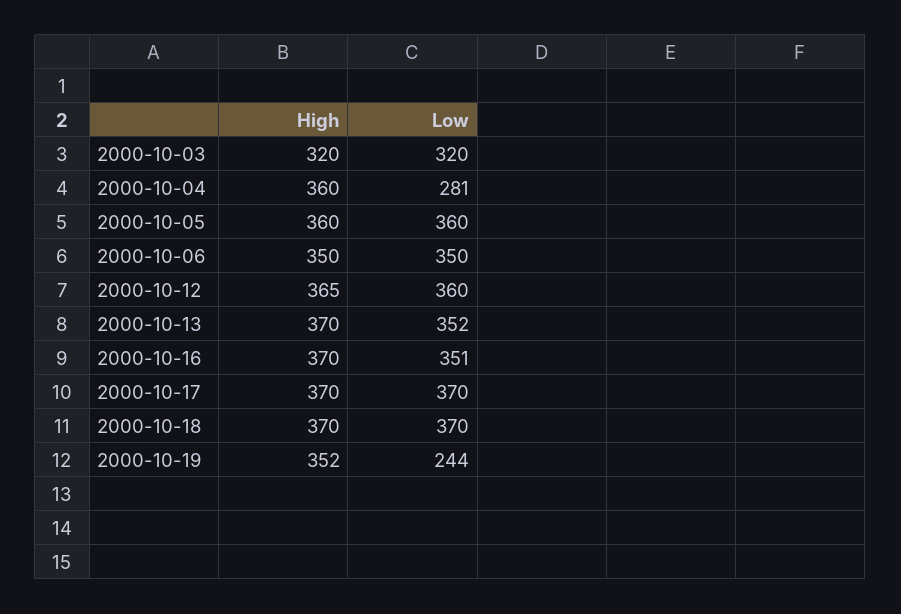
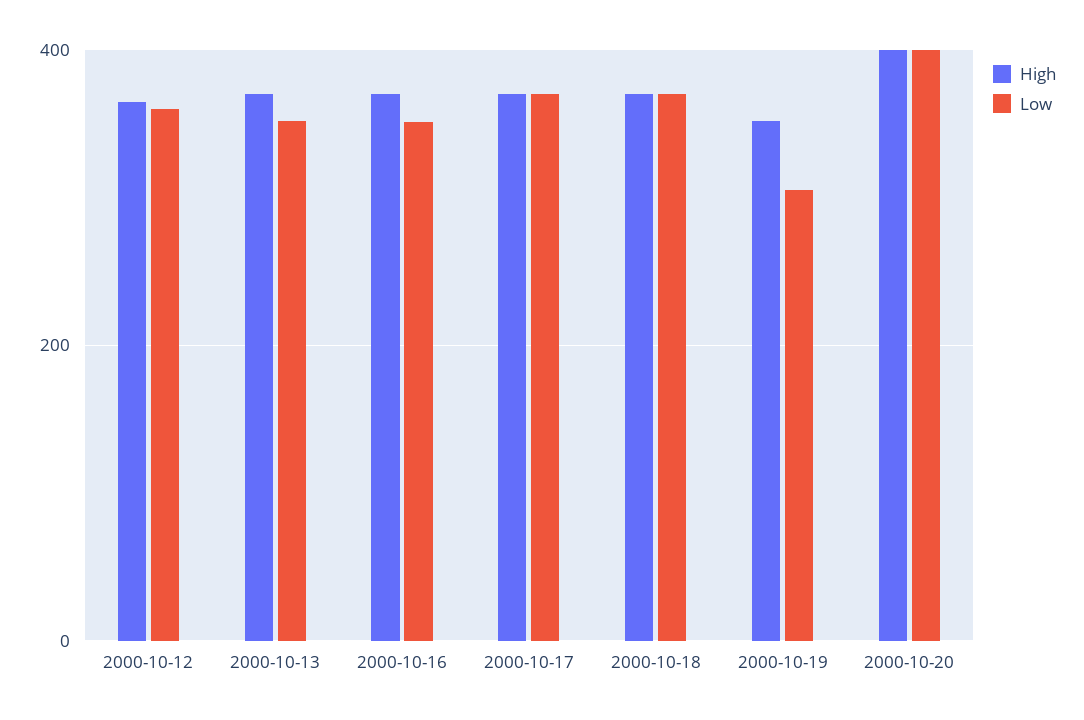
High, 2000-10-03: 320 -> none
Low, 2000-10-03: 320 -> none
High, 2000-10-04: 360 -> none
Low, 2000-10-04: 281 -> none
High, 2000-10-05: 360 -> none
Low, 2000-10-05: 360 -> none
High, 2000-10-06: 350 -> none
Low, 2000-10-06: 350 -> none
Low, 2000-10-19: 244 -> 300
High, 2000-10-20: none -> 400
Low, 2000-10-20: none -> 400

